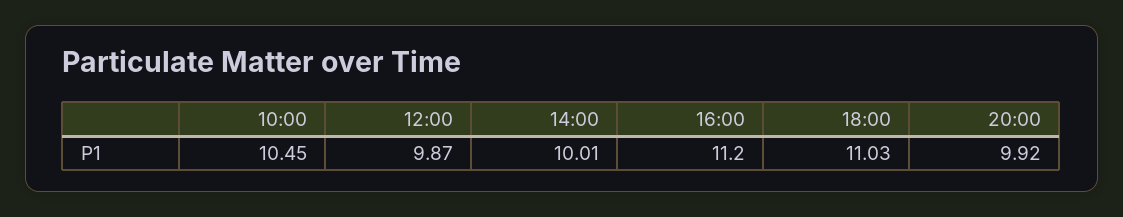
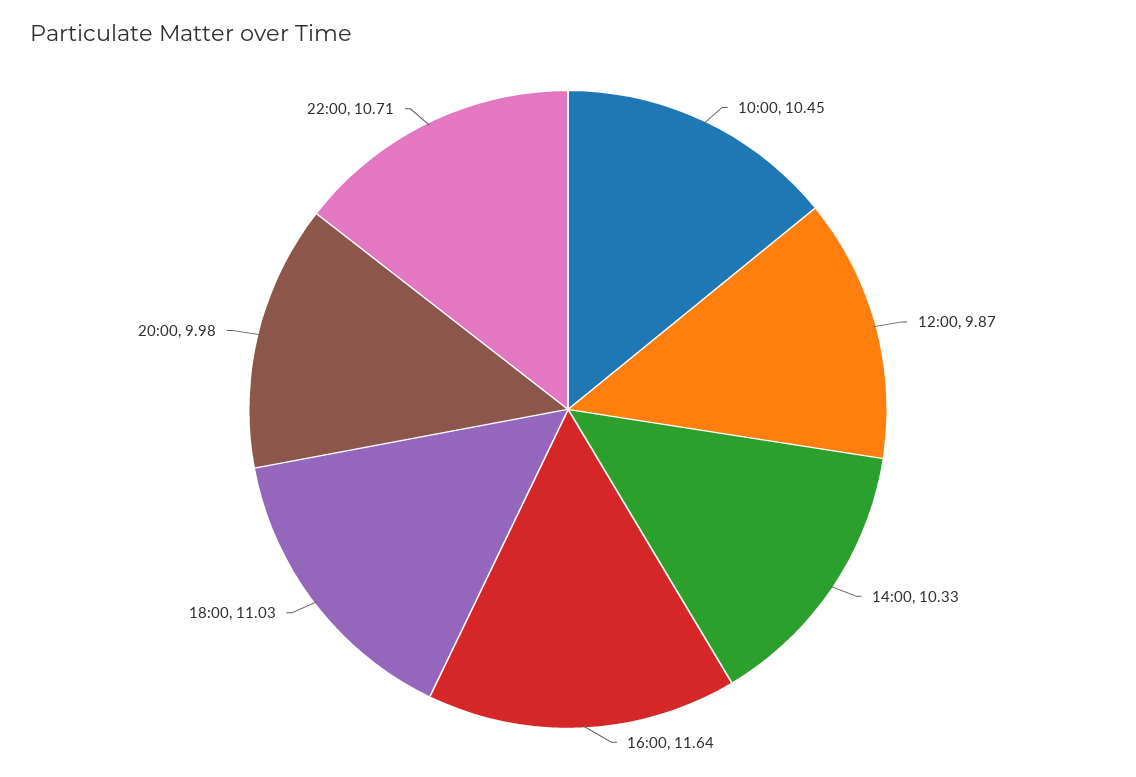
14:00: 10.01 -> 10.33
16:00: 11.2 -> 11.64
20:00: 9.92 -> 9.98
22:00: none -> 10.71

